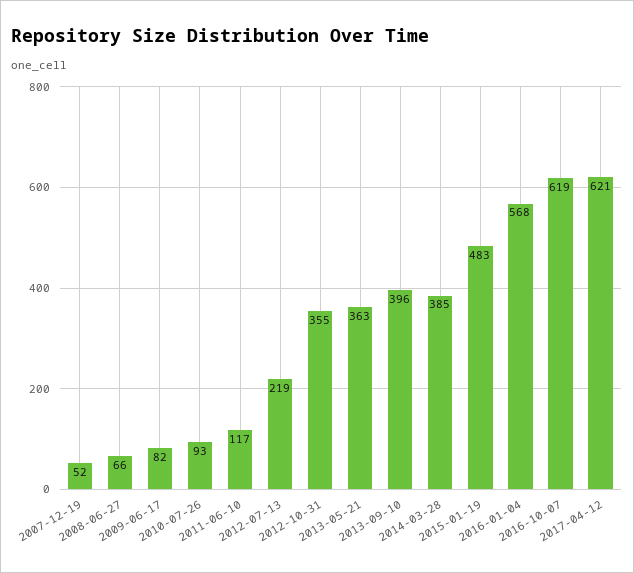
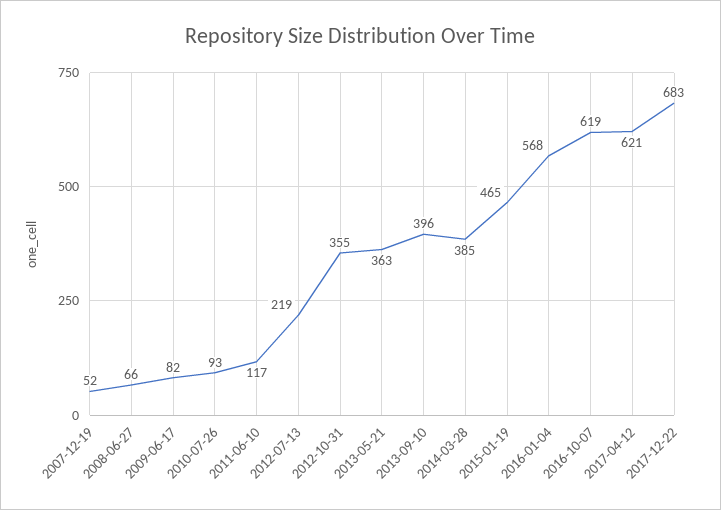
2015-01-19: 483 -> 465
2017-12-22: none -> 683

